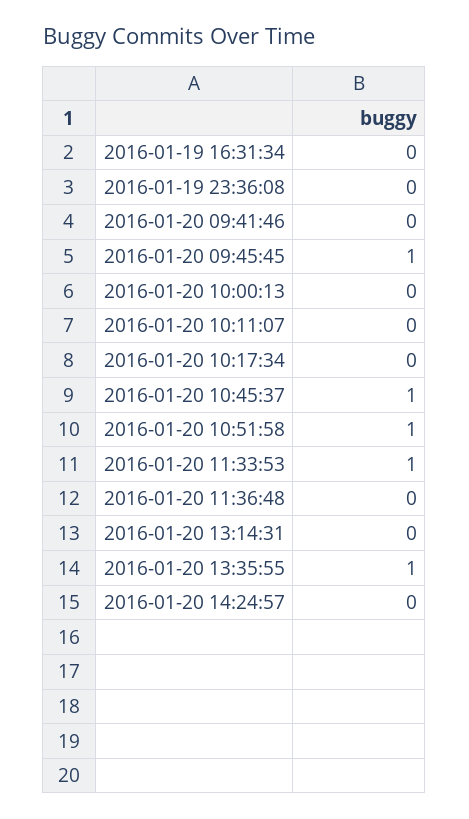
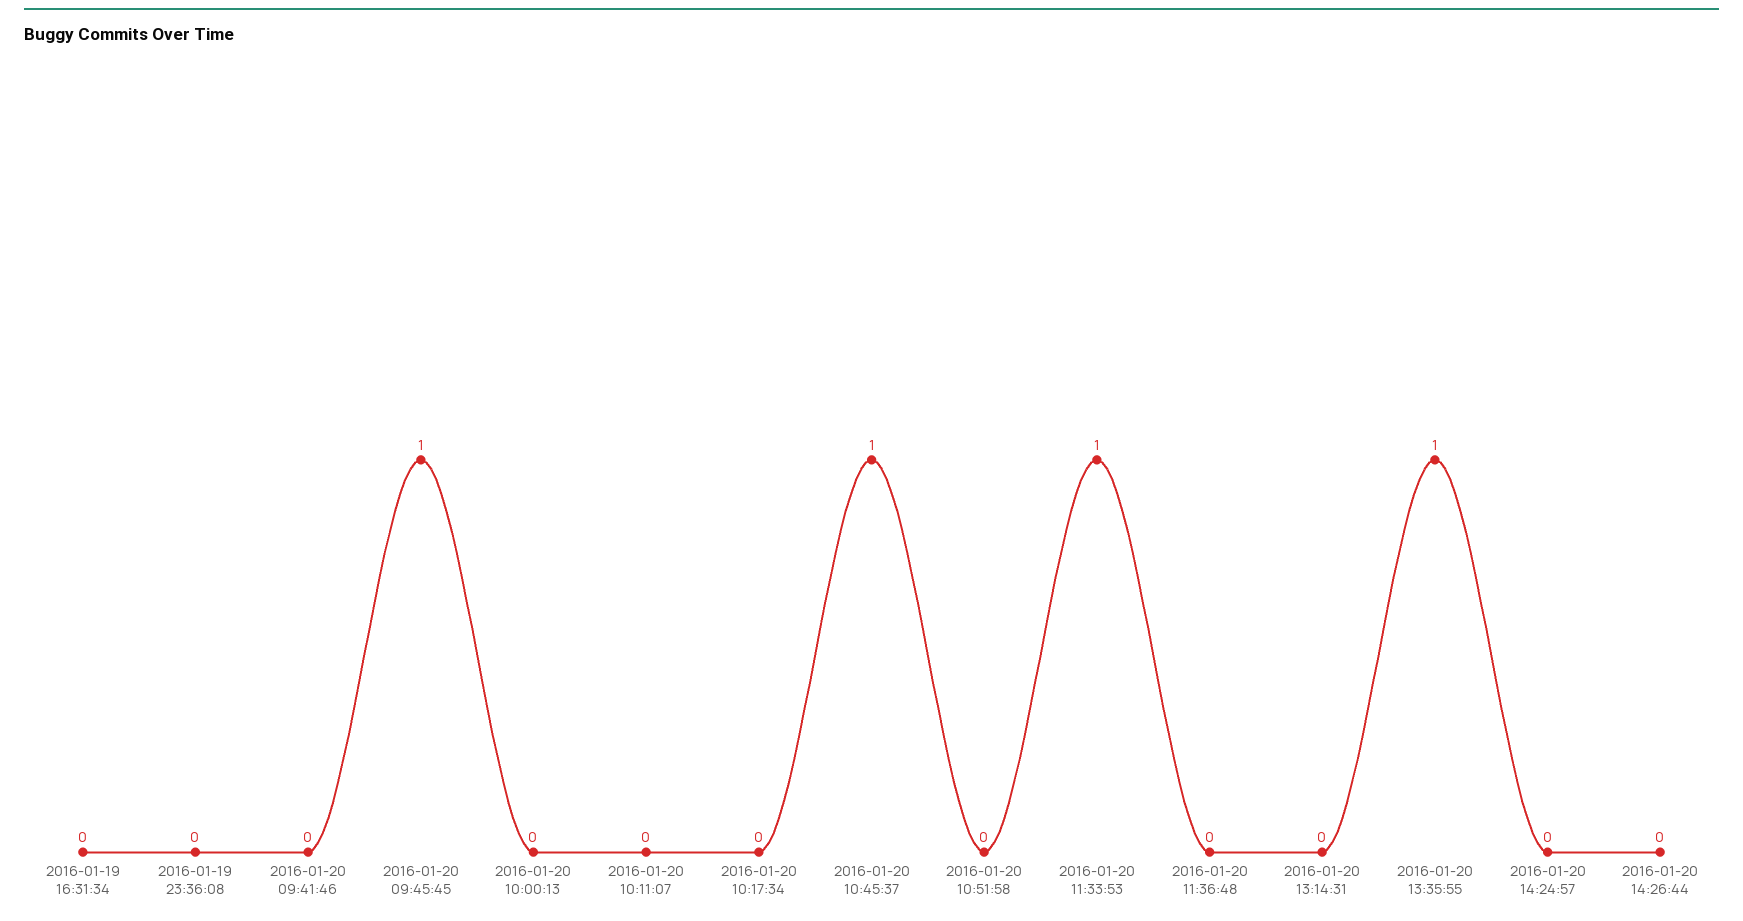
2016-01-20 10:51:58: 1 -> 0
2016-01-20 14:26:44: none -> 0

